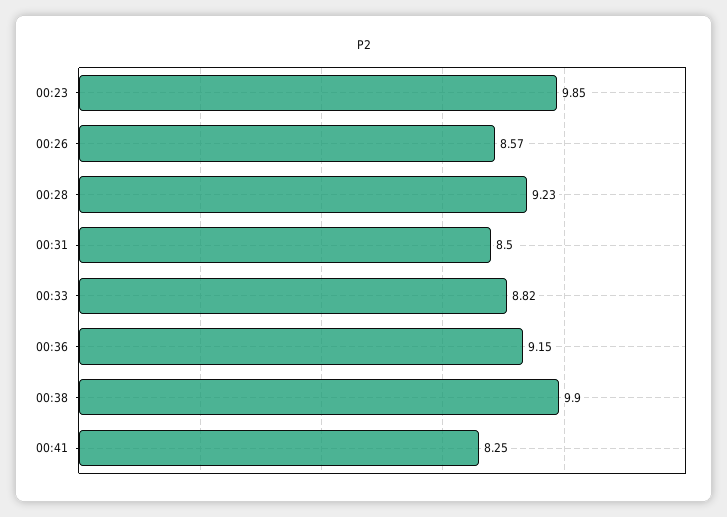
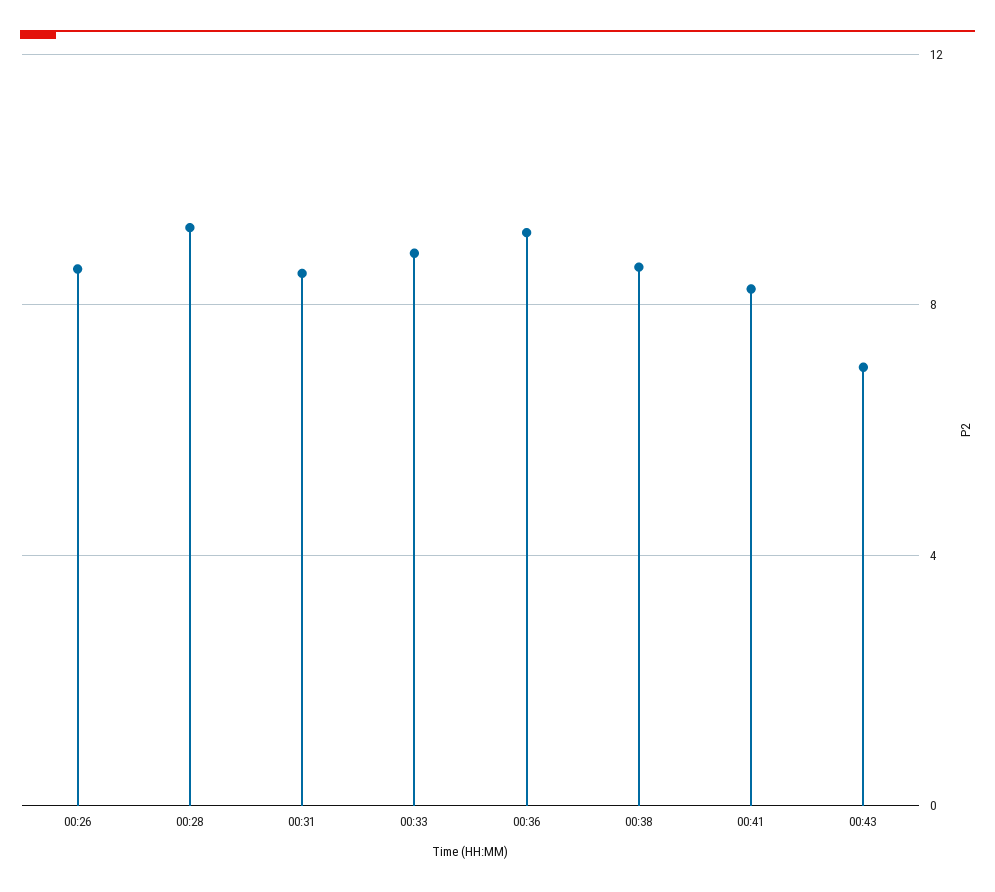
00:23: 9.85 -> none
00:38: 9.9 -> 8.5
00:43: none -> 7

